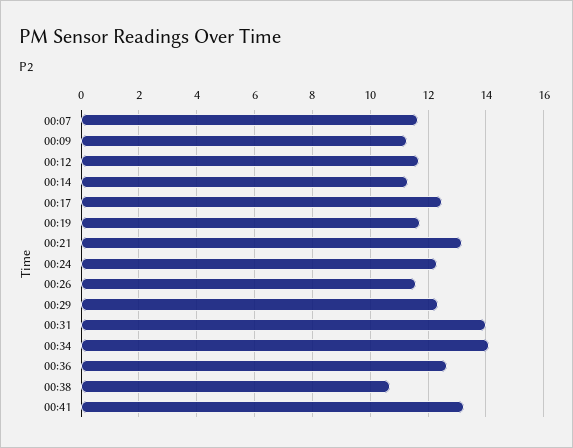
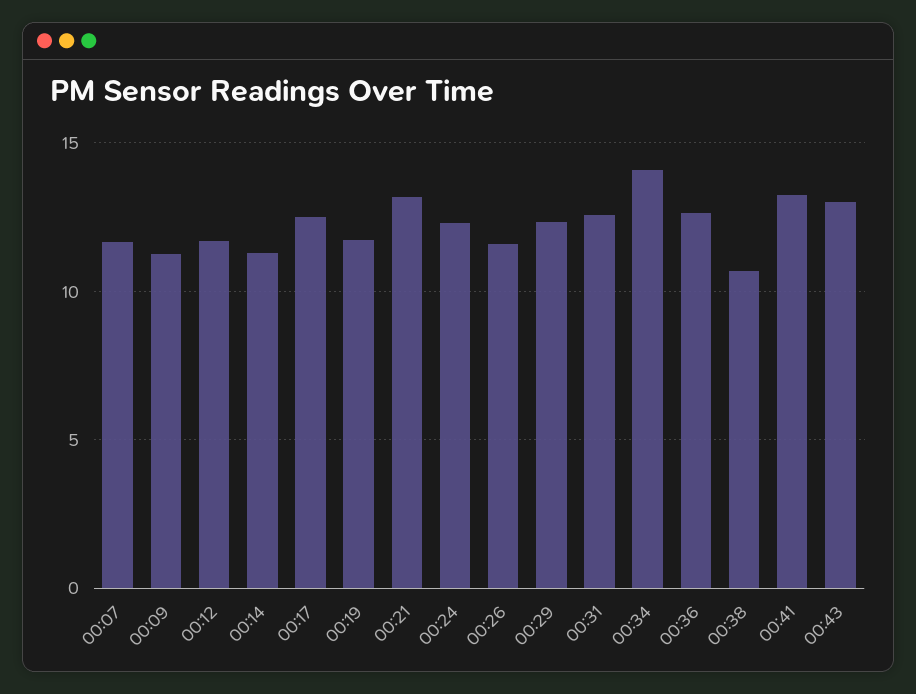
00:31: 14 -> 12.5
00:43: none -> 13

